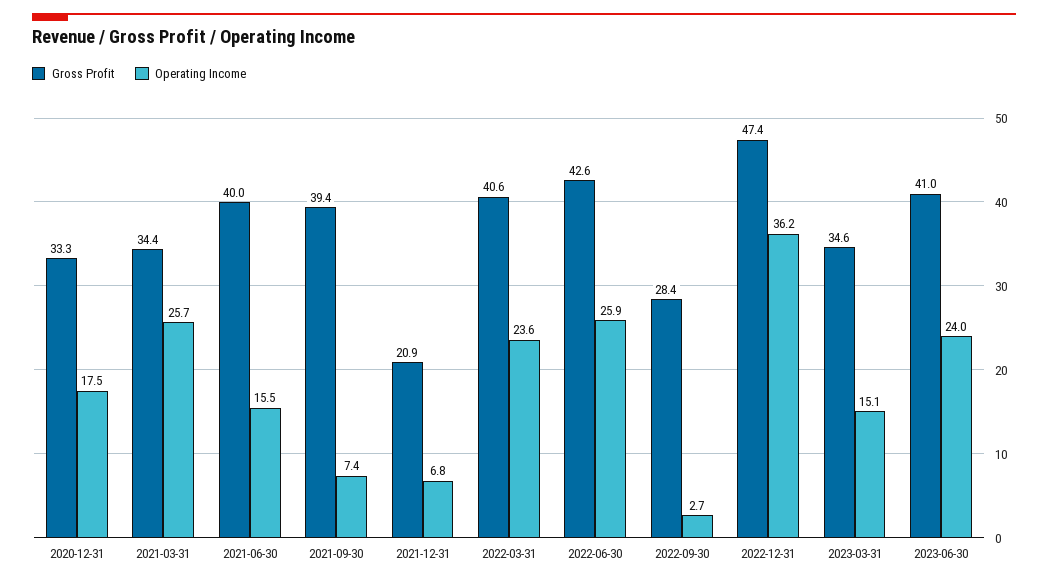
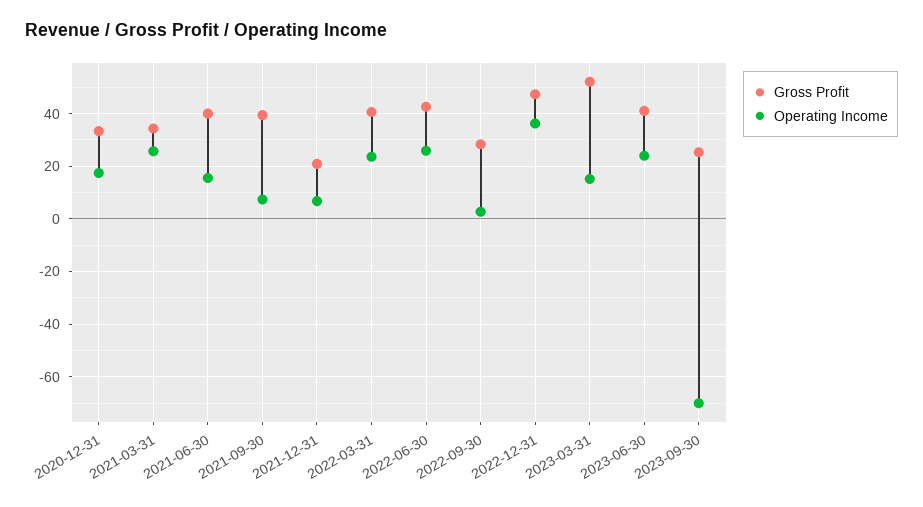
Gross Profit, 2023-03-31: 34.6 -> 52.5
Gross Profit, 2023-09-30: none -> 25
Operating Income, 2023-09-30: none -> -70

